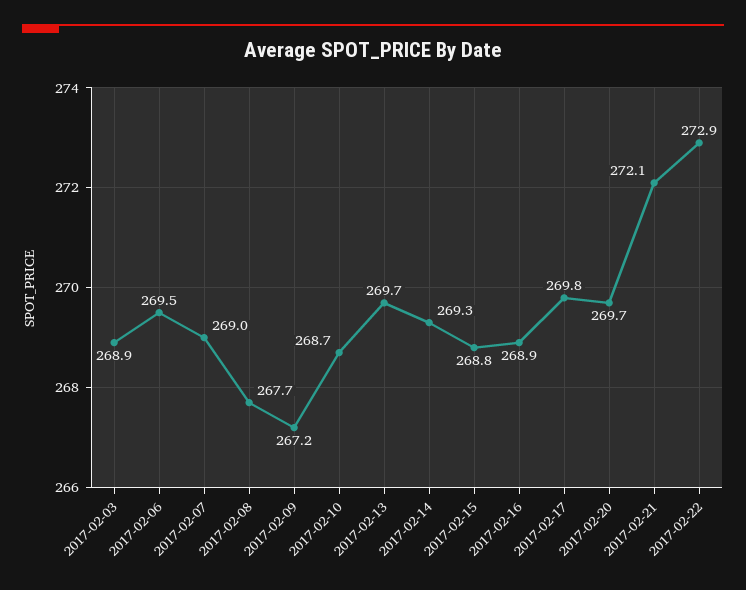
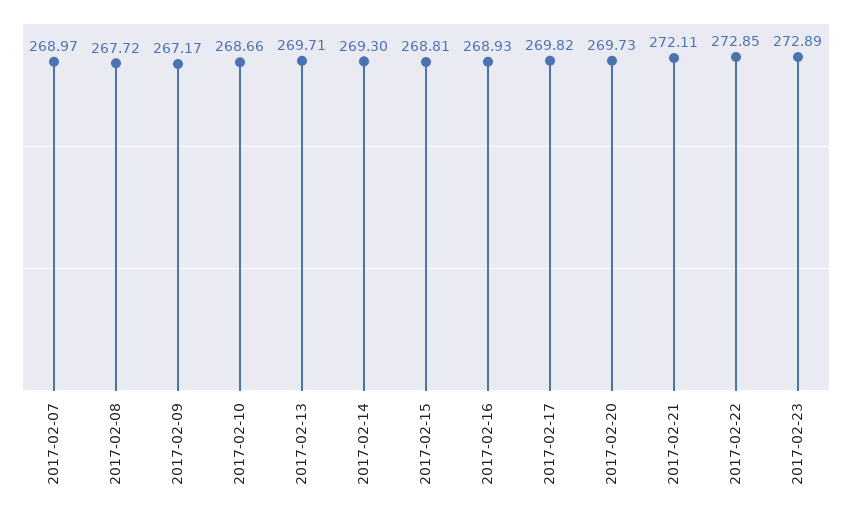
2017-02-03: 268.9 -> none
2017-02-06: 269.5 -> none
2017-02-23: none -> 272.89

